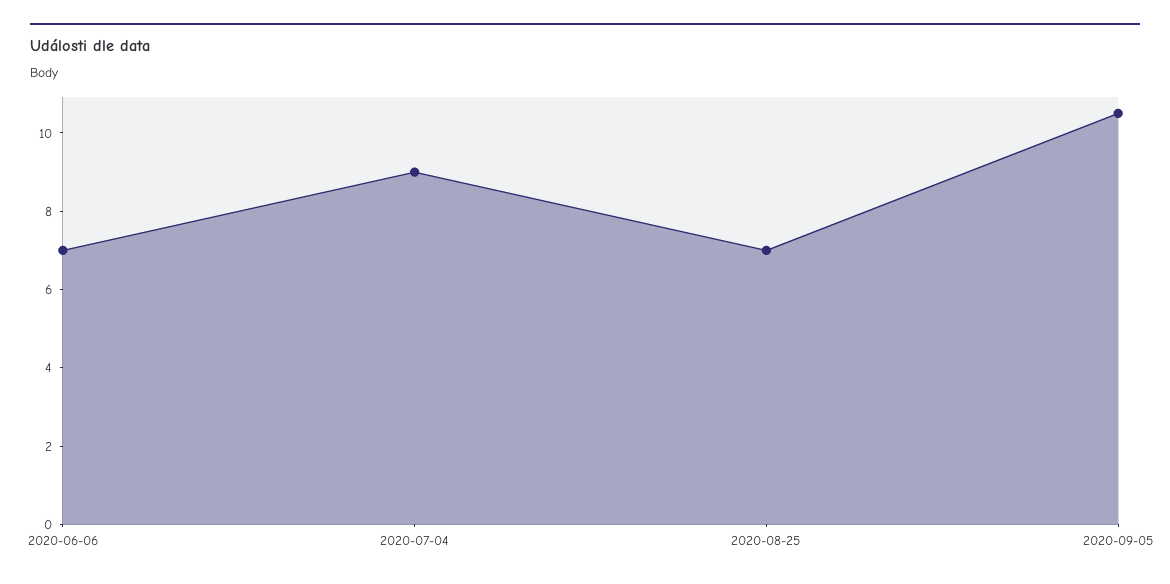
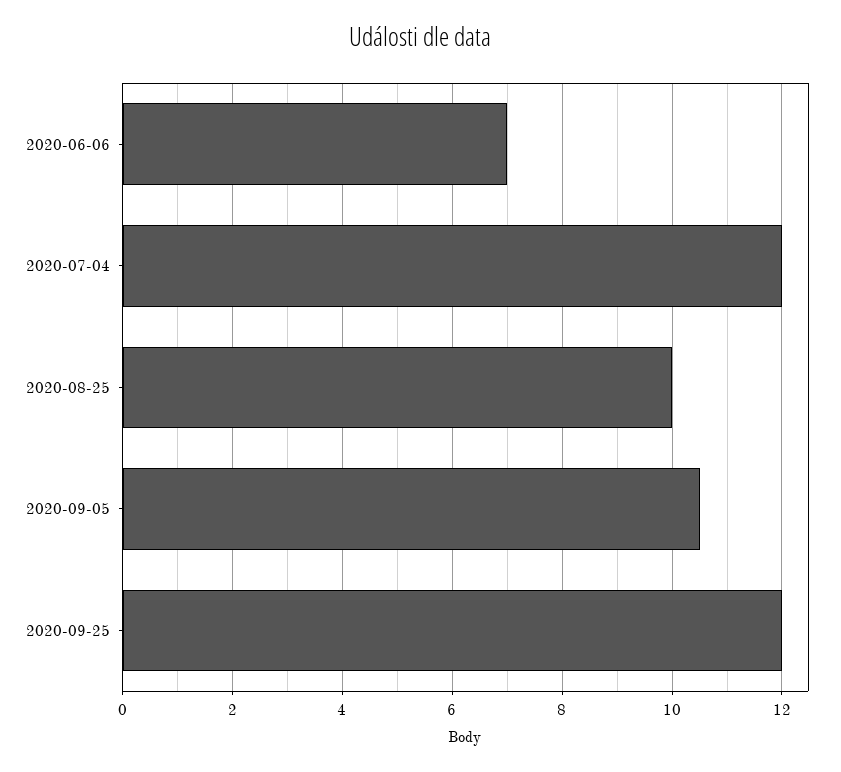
2020-07-04: 9 -> 12
2020-08-25: 7 -> 10
2020-09-25: none -> 12

